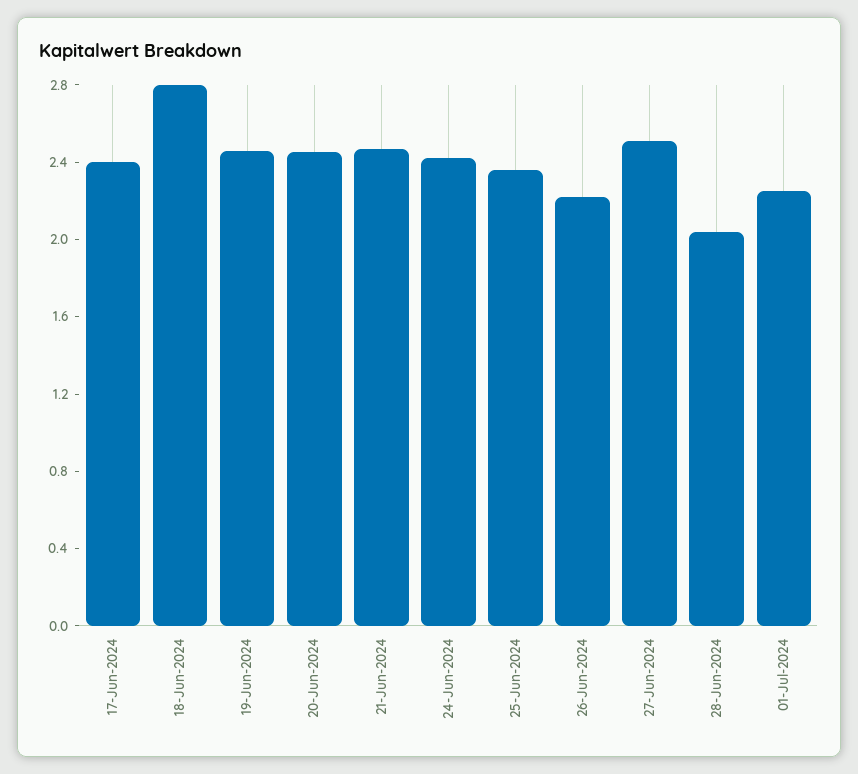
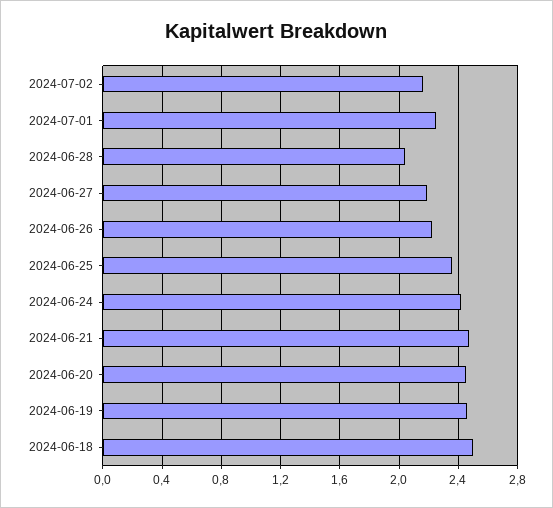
17-Jun-2024: 2.4 -> none
18-Jun-2024: 2.8 -> 2.5
27-Jun-2024: 2.5 -> 2.2
2024-07-02: none -> 2.15

